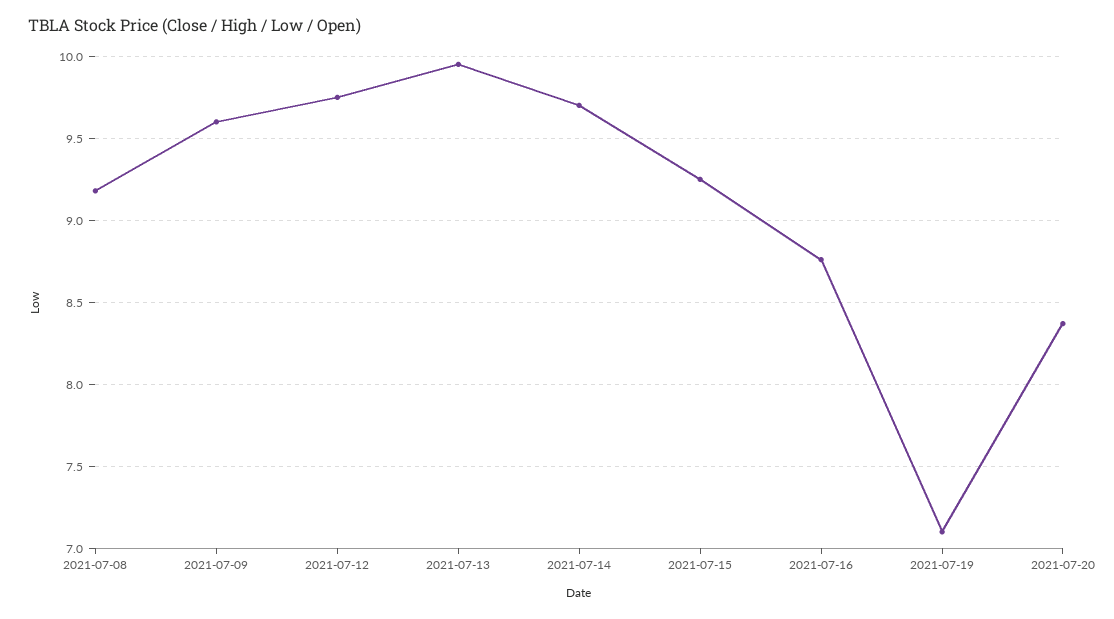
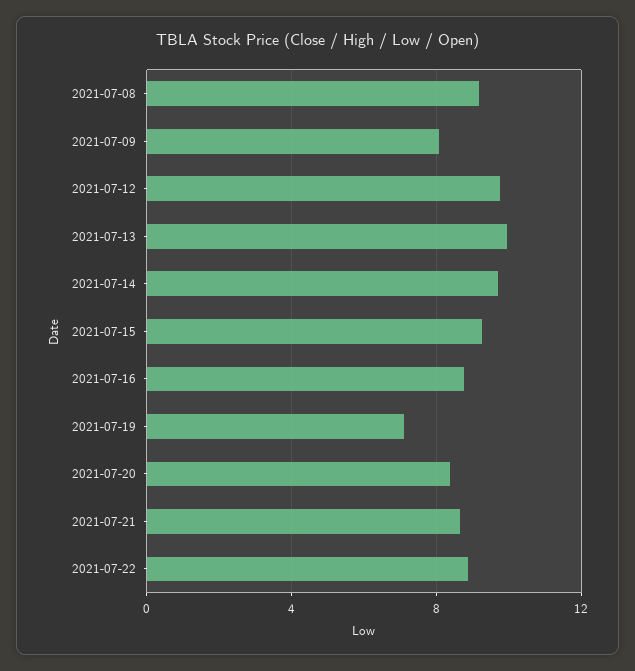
2021-07-09: 9.6 -> 8
2021-07-21: none -> 8.5
2021-07-22: none -> 9

